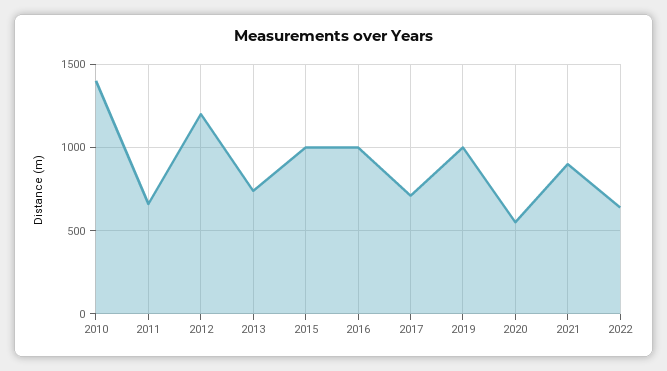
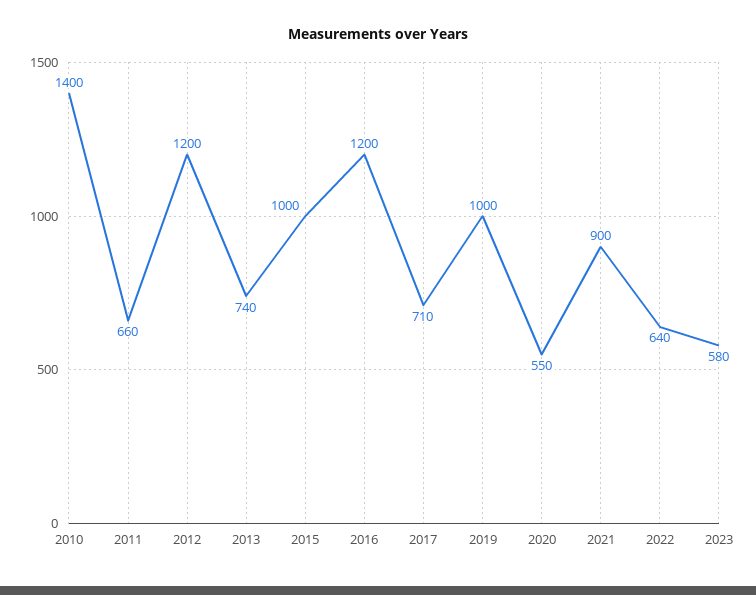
2016: 1000 -> 1200
2023: none -> 580

